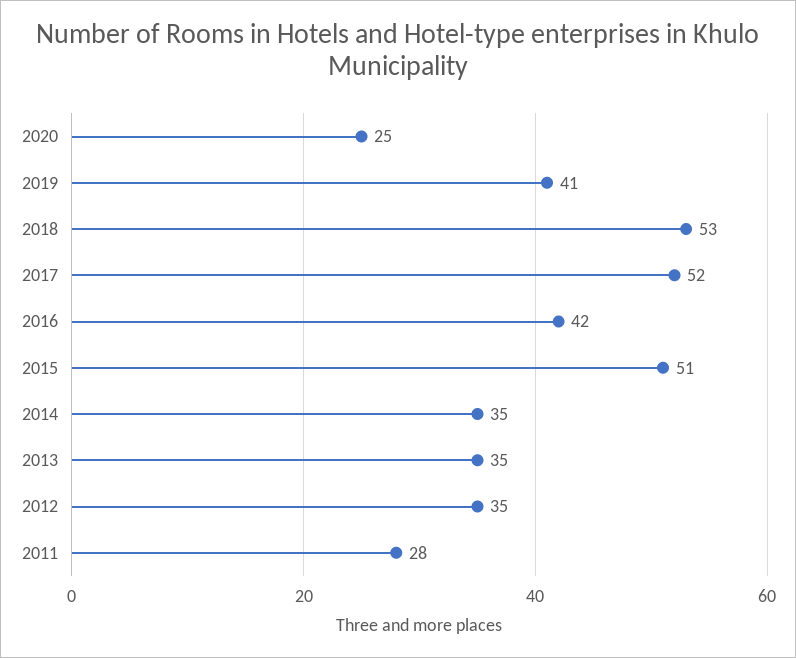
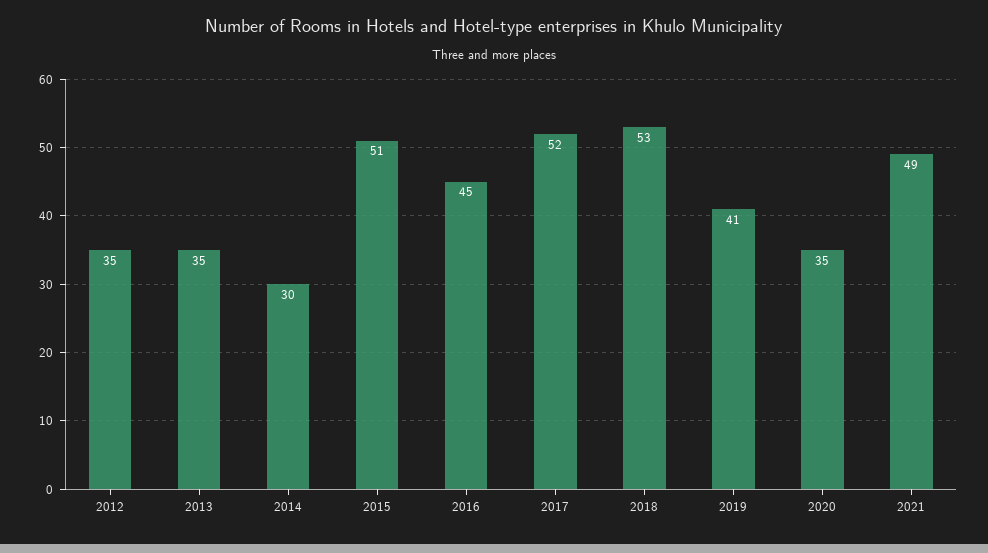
2020: 25 -> 35
2016: 42 -> 45
2014: 35 -> 30
2011: 28 -> none
2021: none -> 49

